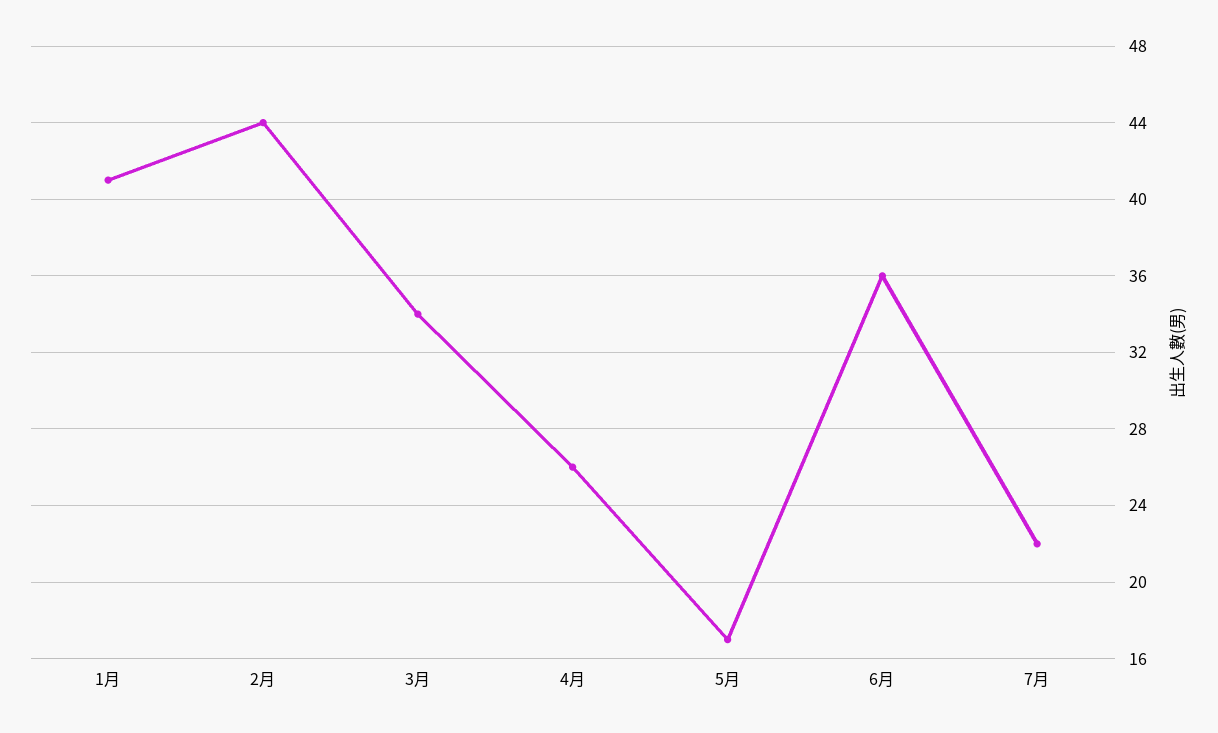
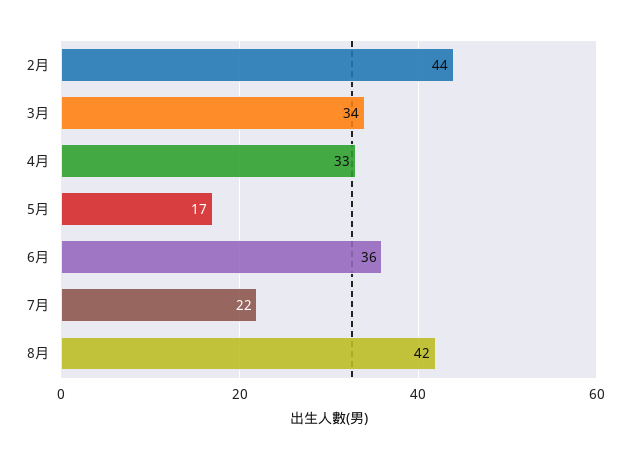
1月: 41 -> none
4月: 26 -> 33
8月: none -> 42

